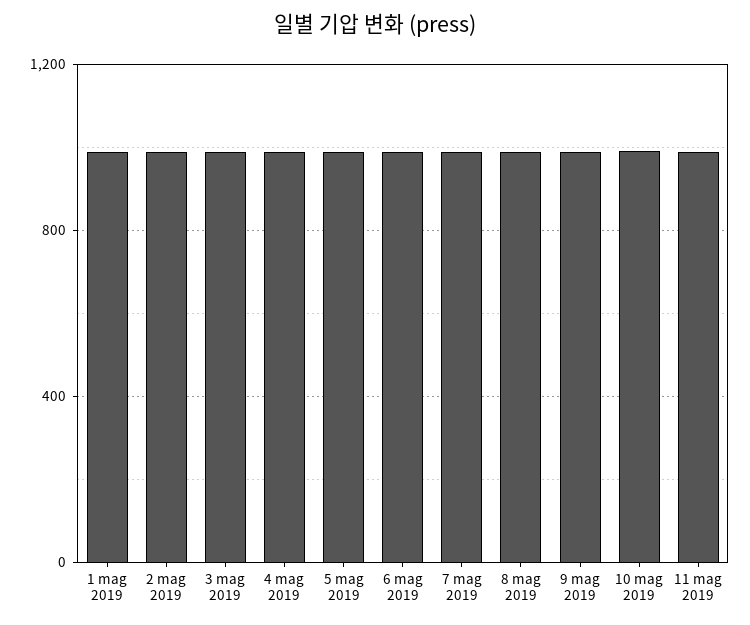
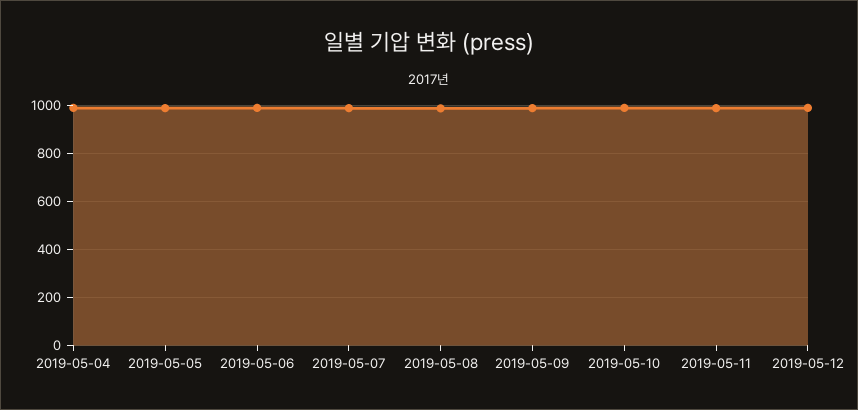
1 mag 2019: 1000 -> none
2 mag 2019: 1000 -> none
3 mag 2019: 1000 -> none
2019-05-12: none -> 1000

